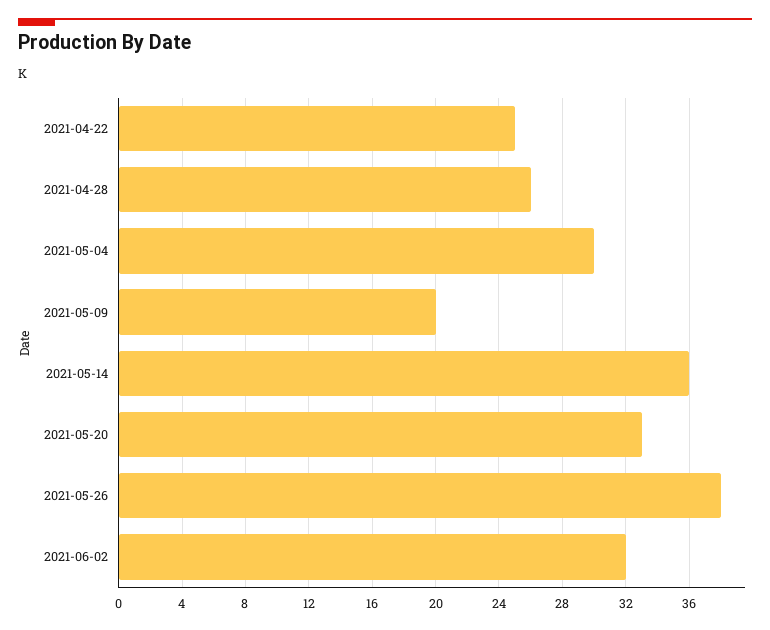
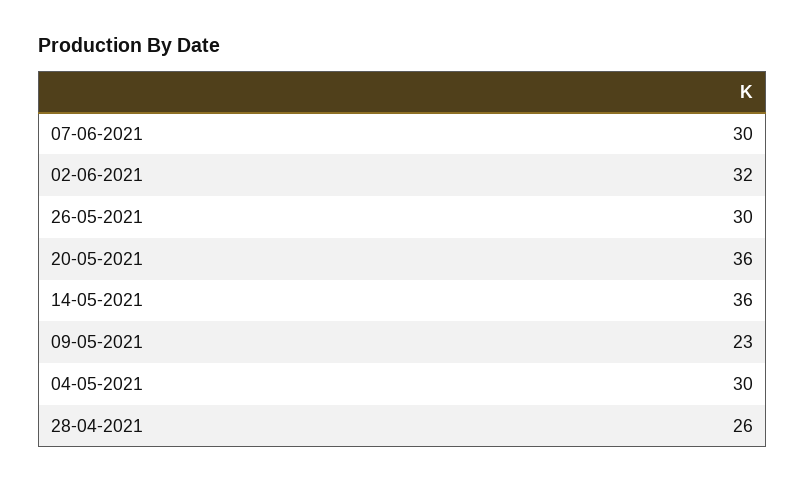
2021-04-22: 25 -> none
2021-05-09: 20 -> 23
2021-05-20: 33 -> 36
2021-05-26: 38 -> 30
07-06-2021: none -> 30

